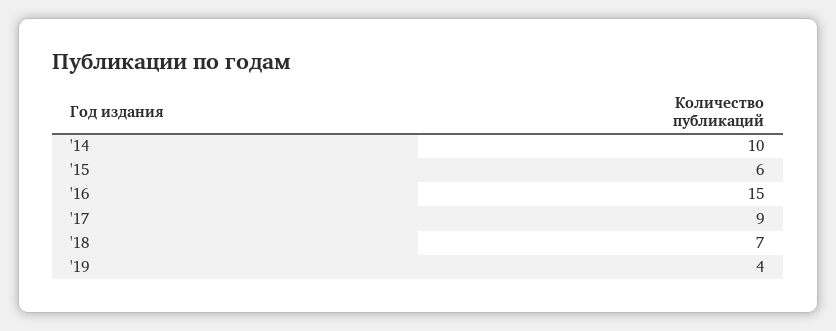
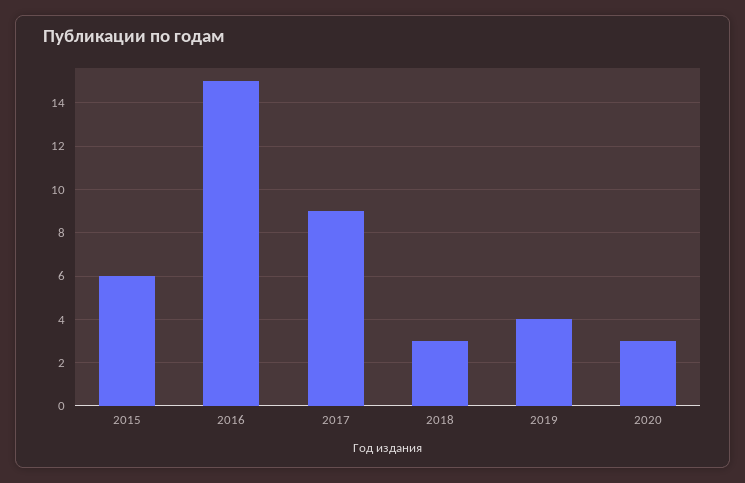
'14: 10 -> none
'18: 7 -> 3
2020: none -> 3

